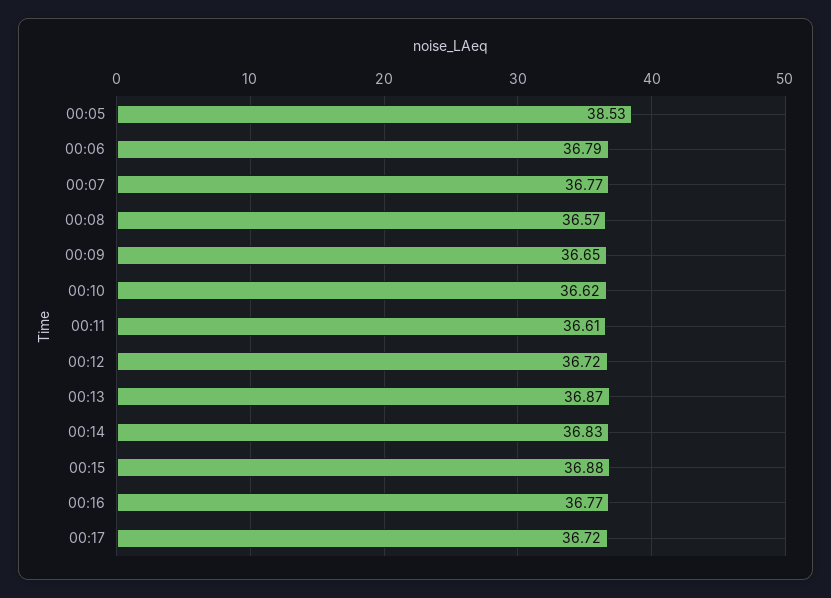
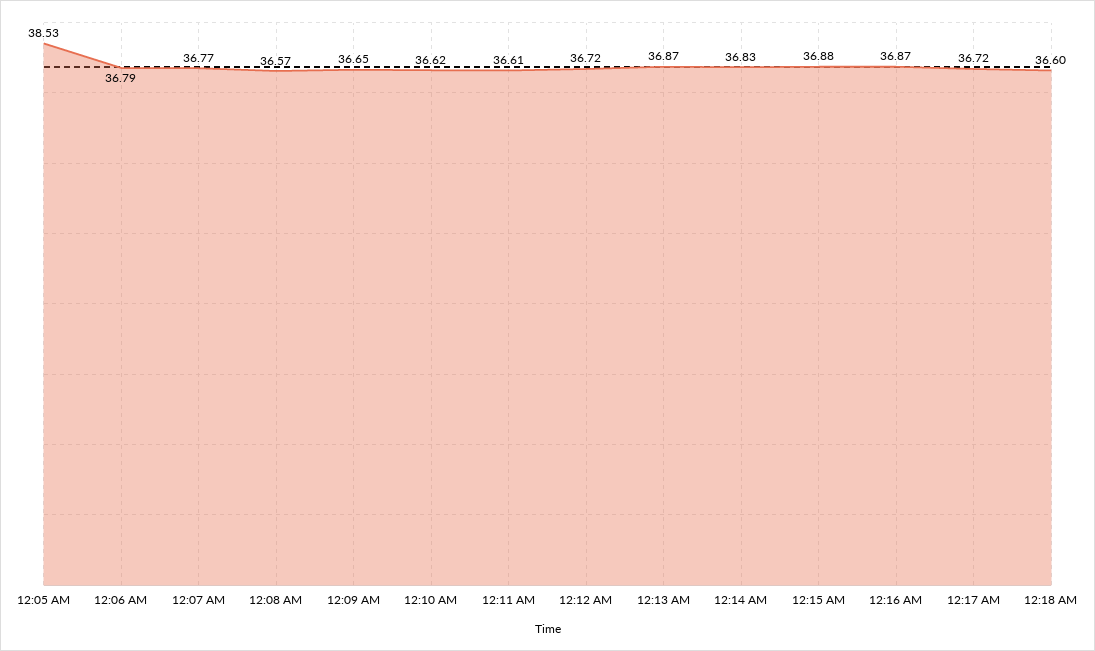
00:16: 36.77 -> 36.87
12:18 AM: none -> 36.6

